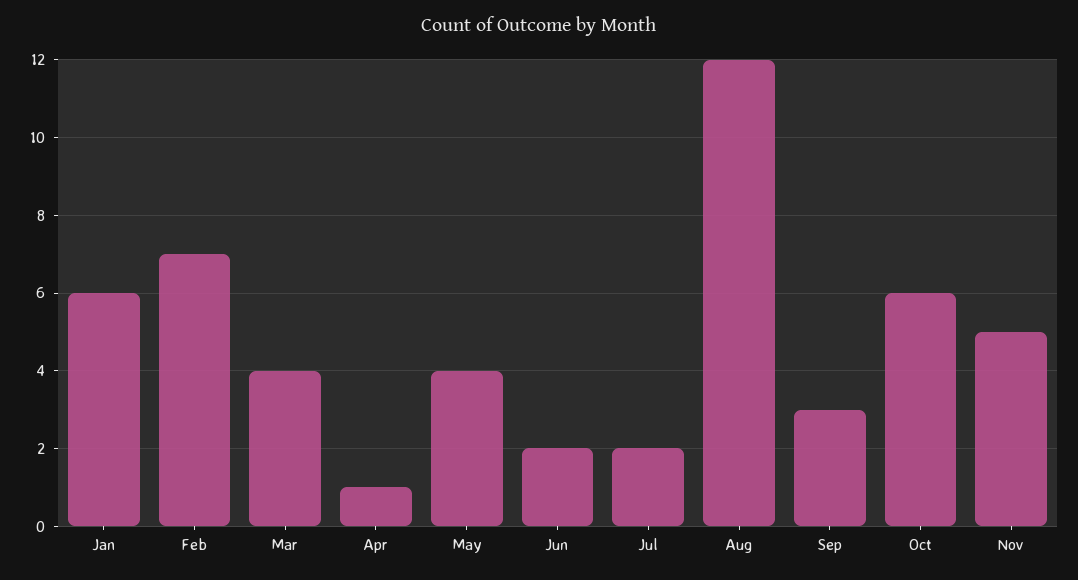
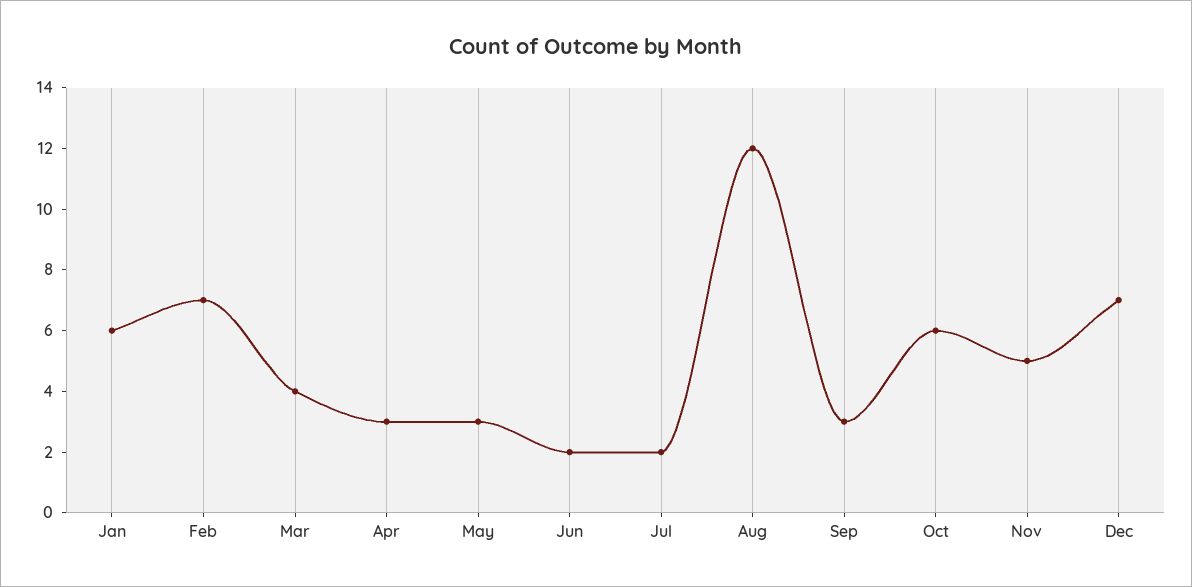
Apr: 1 -> 3
May: 4 -> 3
Dec: none -> 7

